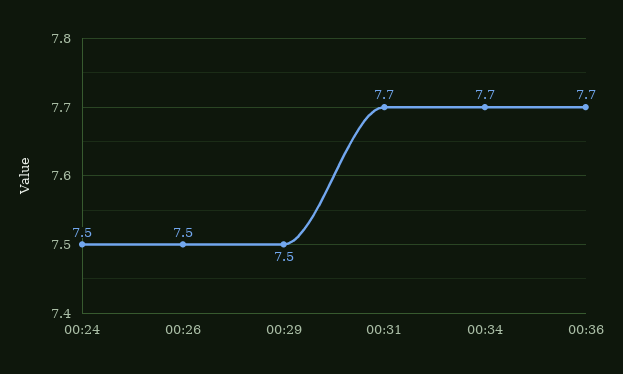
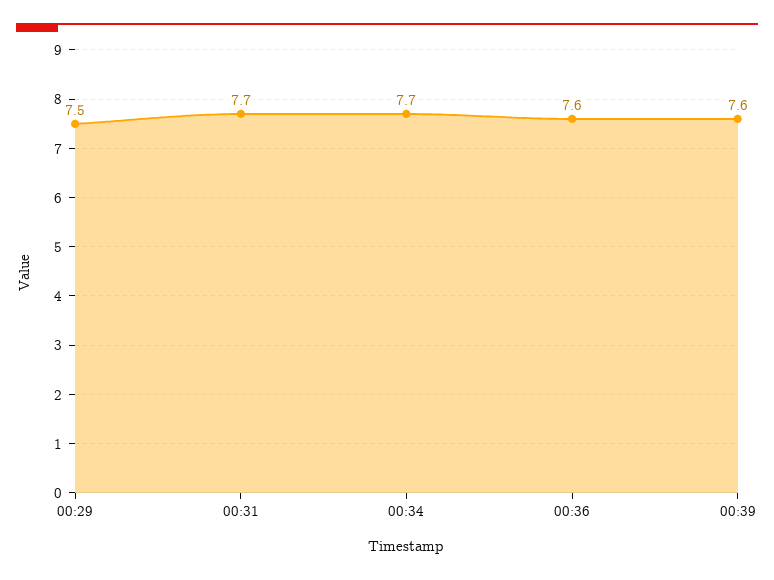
00:24: 7.5 -> none
00:26: 7.5 -> none
00:36: 7.7 -> 7.6
00:39: none -> 7.6

